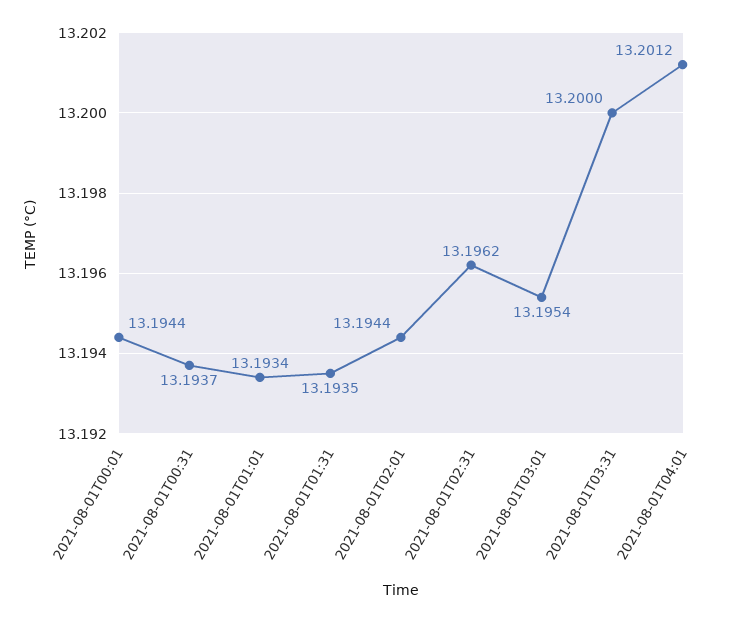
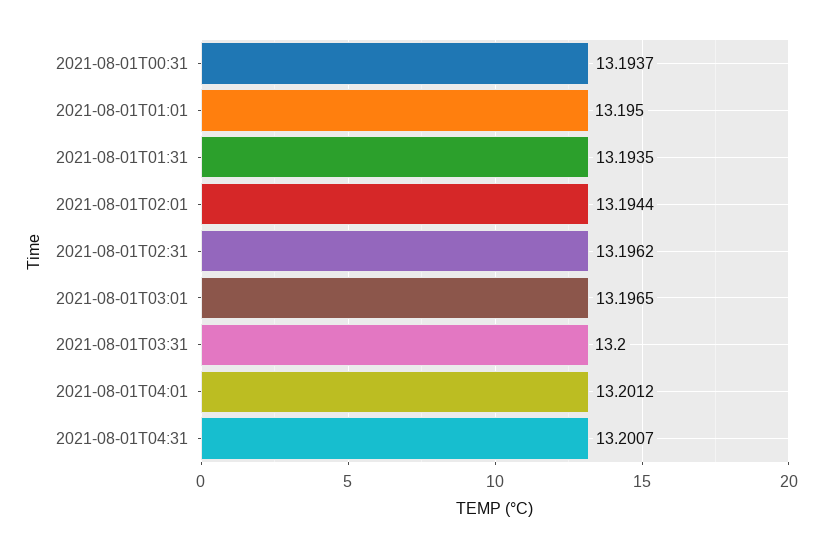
2021-08-01T00:01: 13.1944 -> none
2021-08-01T01:01: 13.1934 -> 13.195
2021-08-01T03:01: 13.1954 -> 13.1965
2021-08-01T04:31: none -> 13.2007

